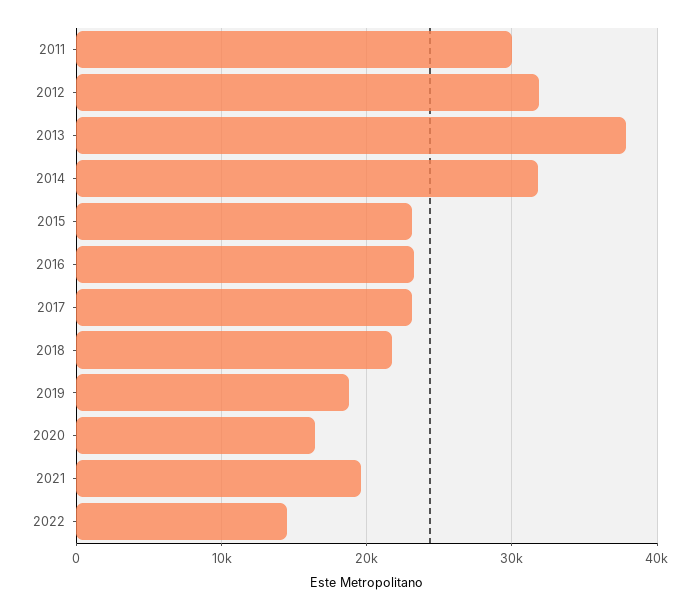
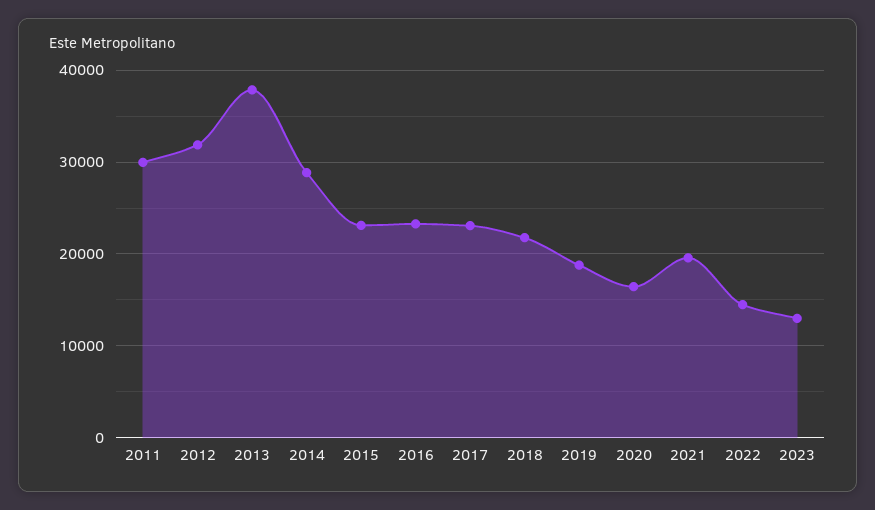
2014: 32000 -> 29000
2023: none -> 13000

